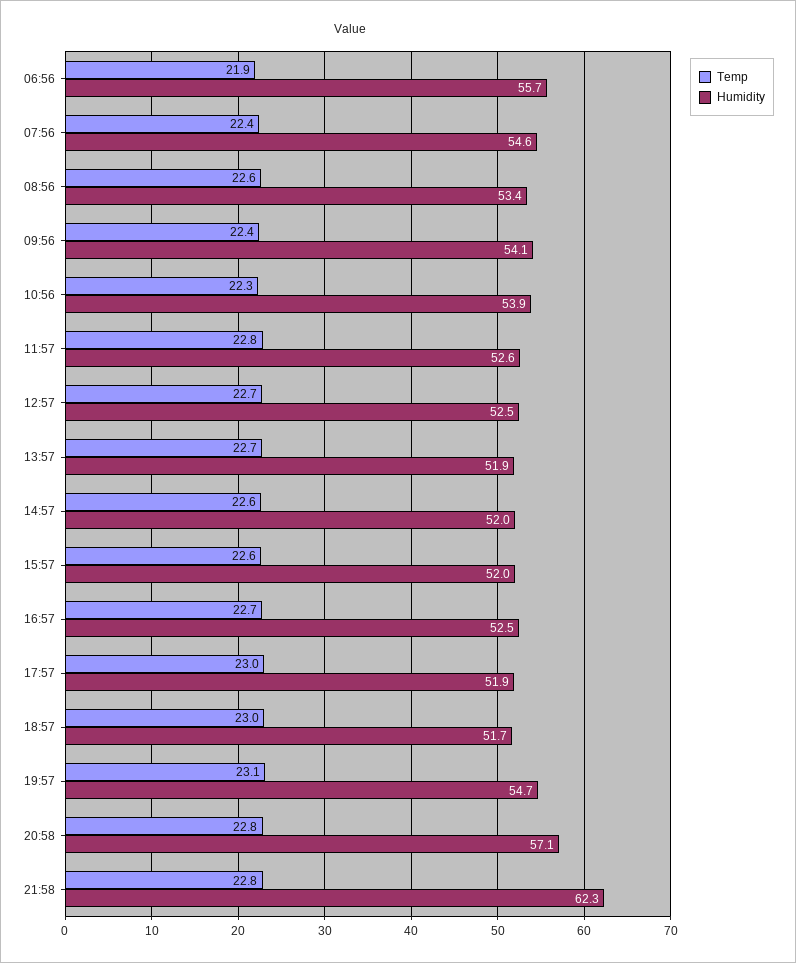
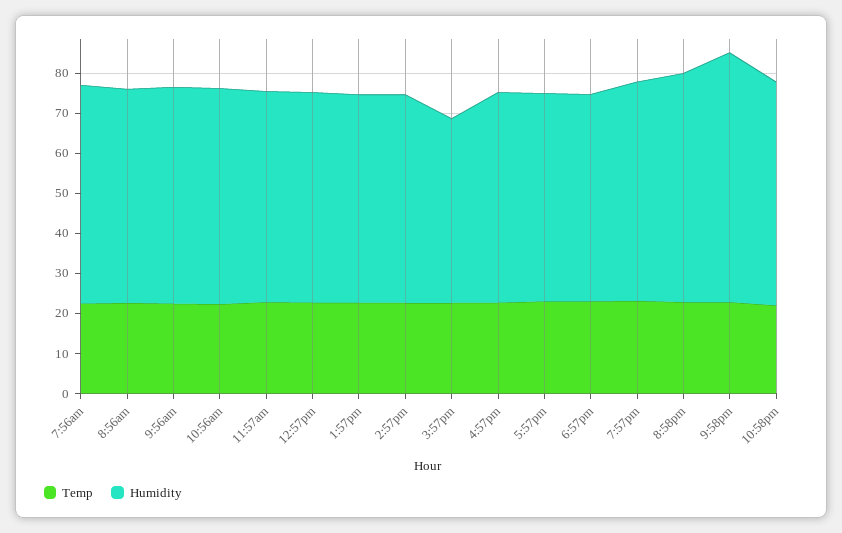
Temp, 06:56: 21.9 -> none
Humidity, 06:56: 55.7 -> none
Humidity, 15:57: 52 -> 46
Temp, 10:58pm: none -> 22
Humidity, 10:58pm: none -> 56

